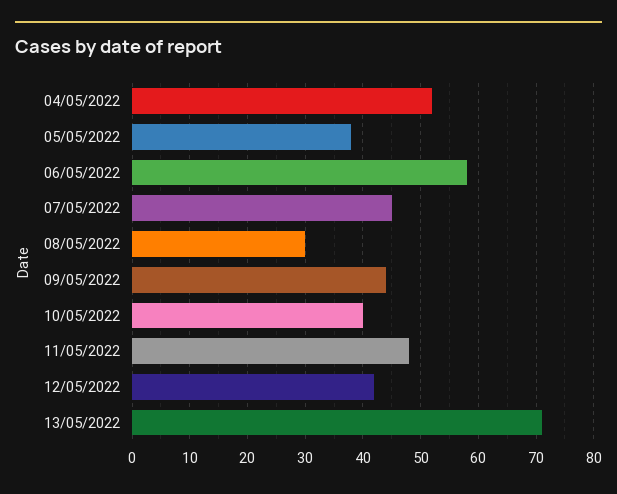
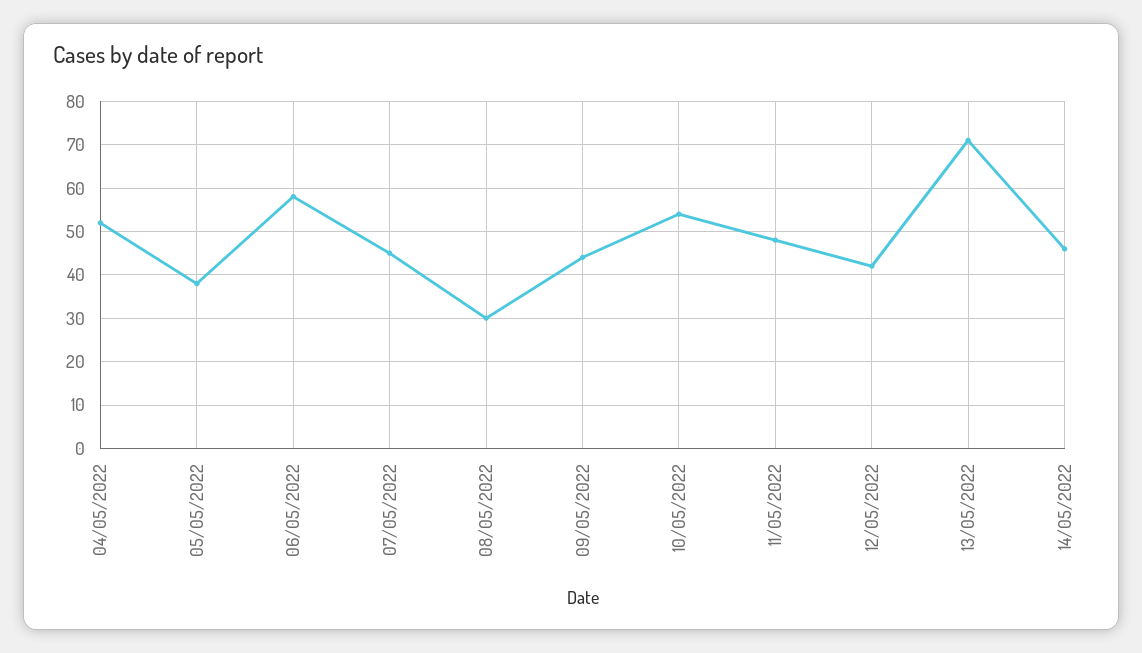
10/05/2022: 40 -> 55
14/05/2022: none -> 45

